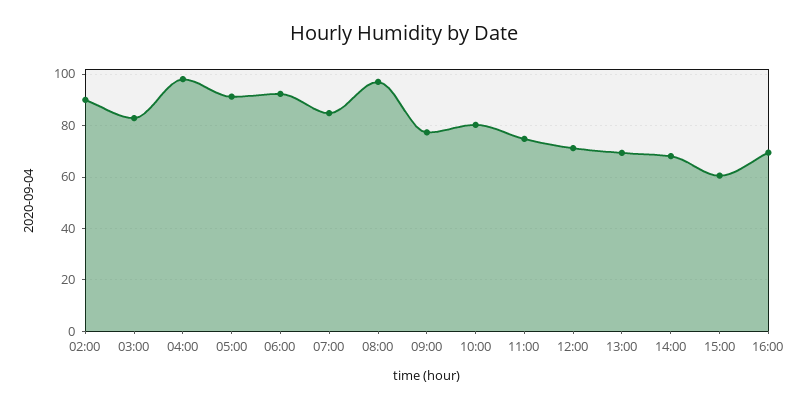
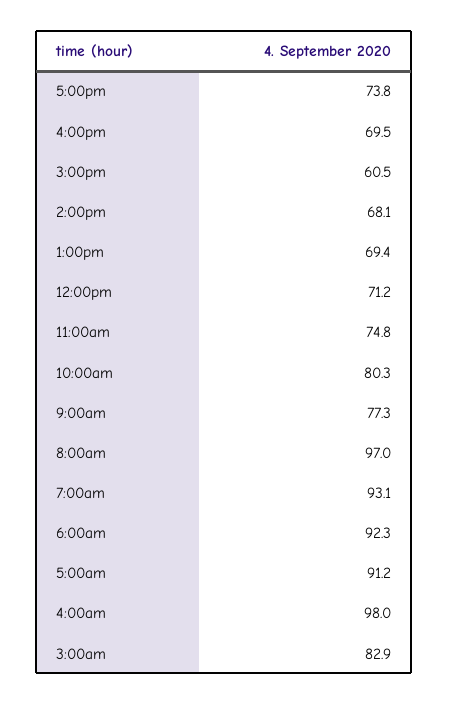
02:00: 90 -> none
07:00: 85 -> 93.1
5:00pm: none -> 73.8

